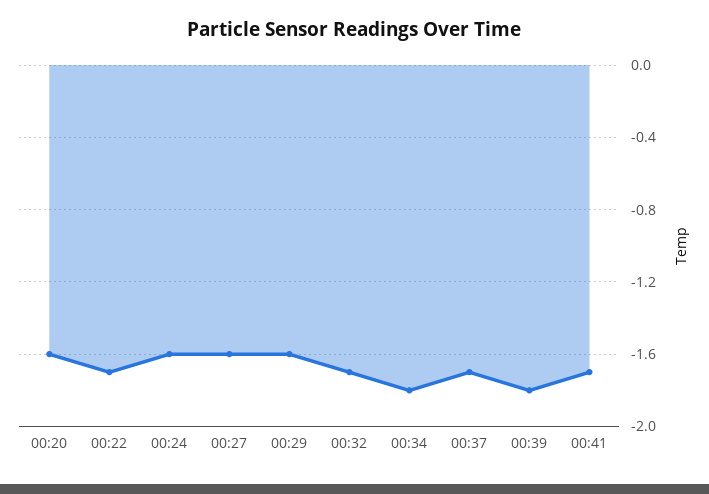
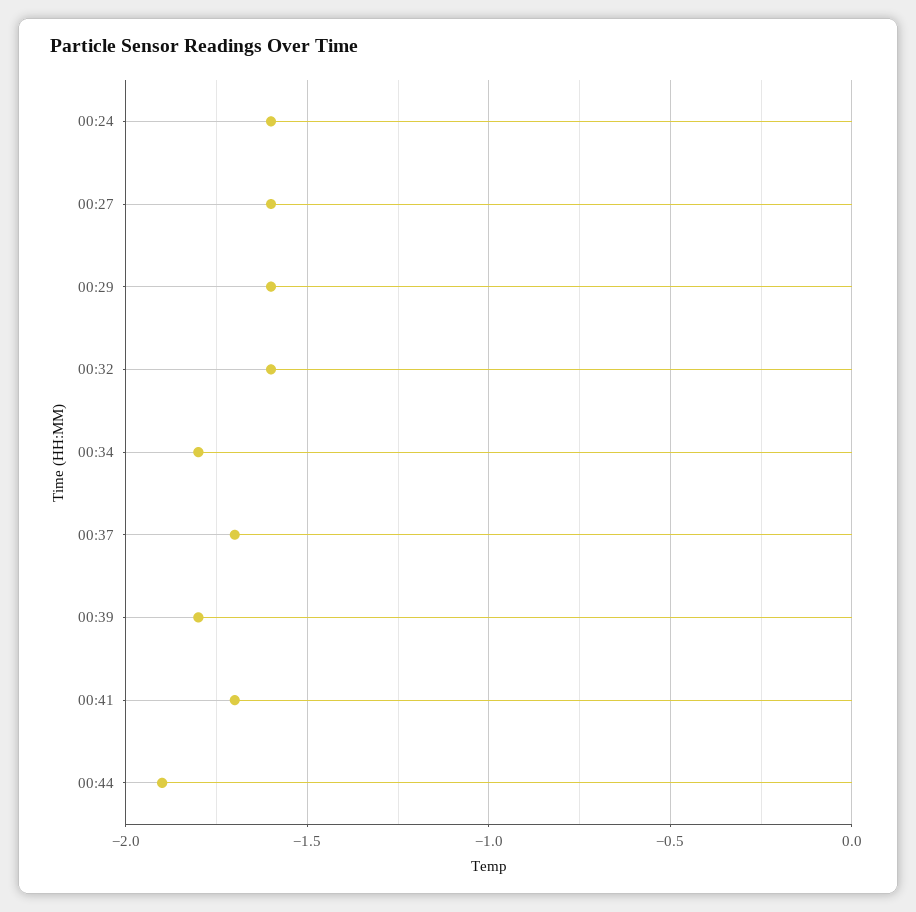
00:20: -1.6 -> none
00:22: -1.7 -> none
00:32: -1.7 -> -1.6
00:44: none -> -1.9

